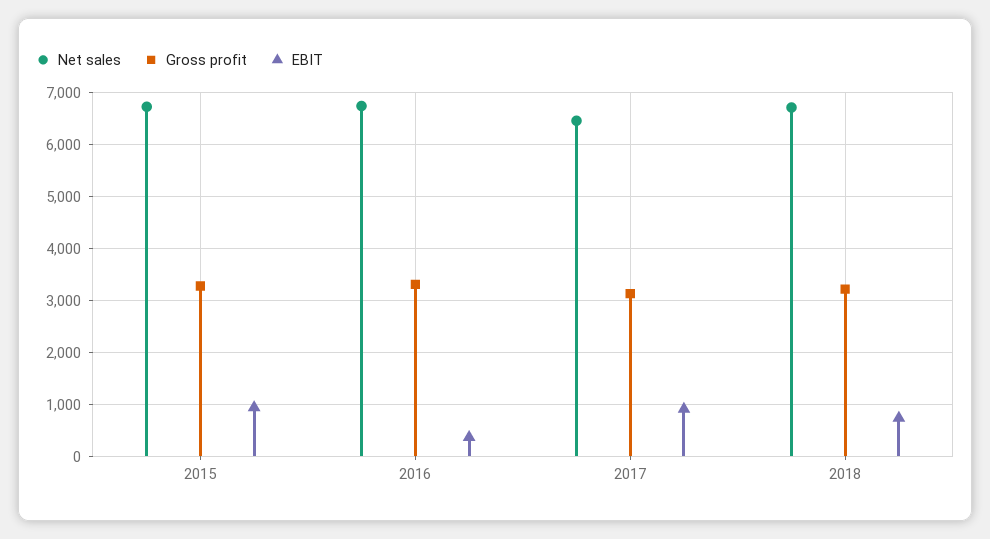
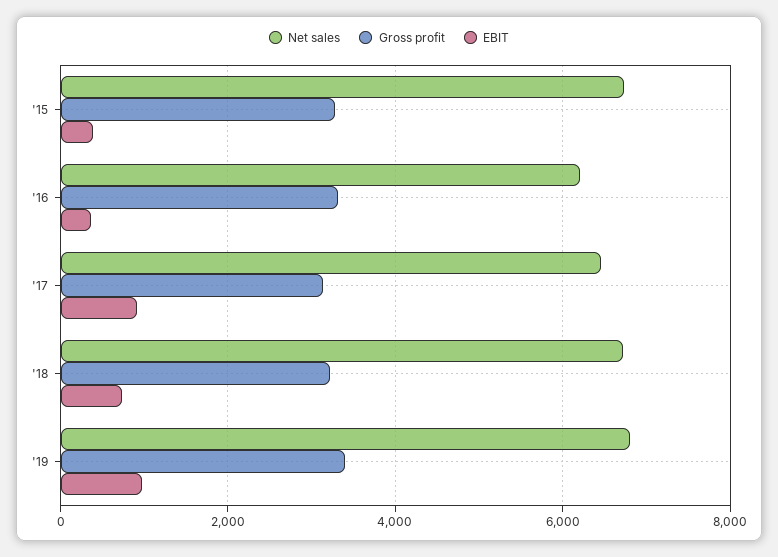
EBIT, 2015: 1000 -> 400
Net sales, 2016: 6800 -> 6200
Net sales, '19: none -> 6800
Gross profit, '19: none -> 3400
EBIT, '19: none -> 1000

